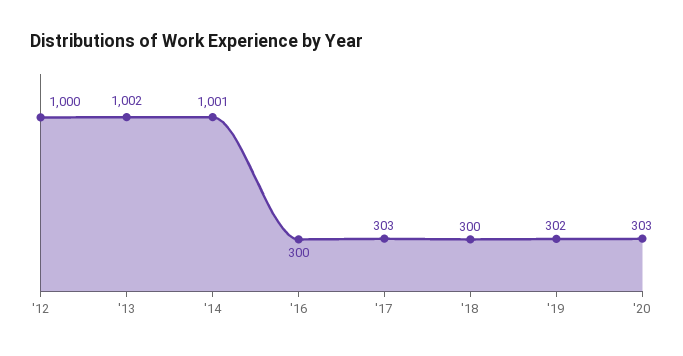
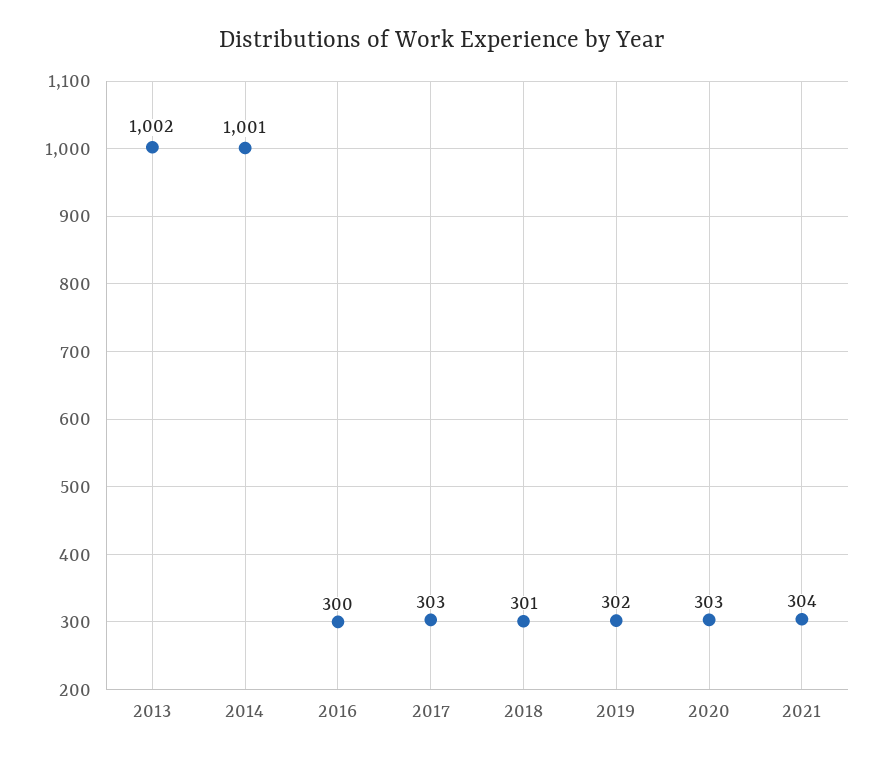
'12: 1000 -> none
'18: 300 -> 301
2021: none -> 304

